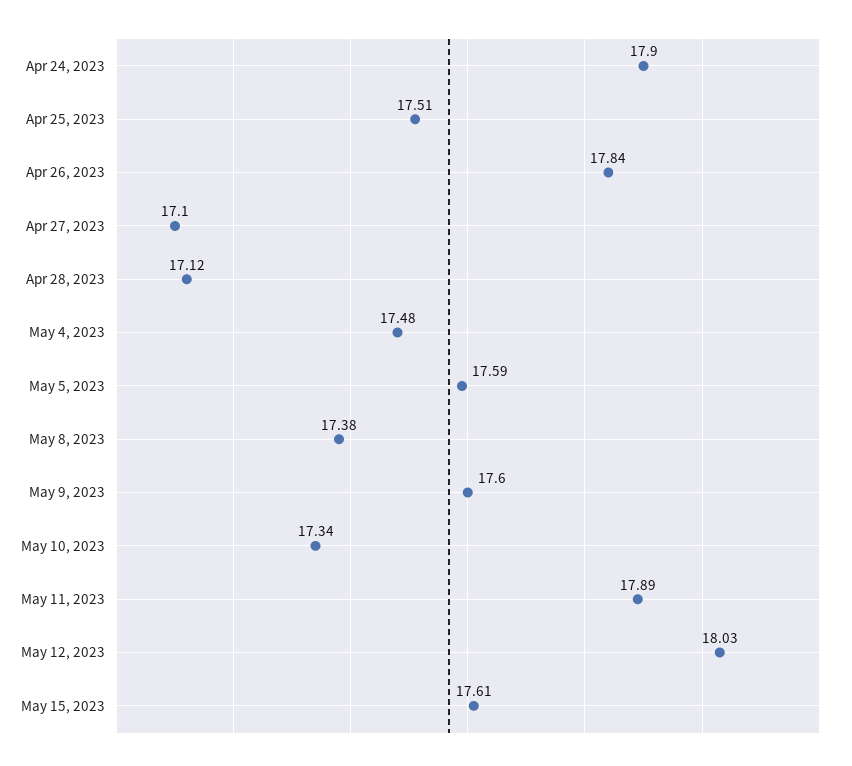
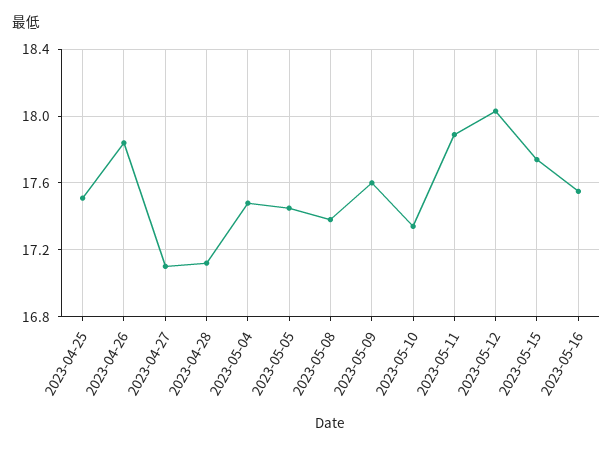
Apr 24, 2023: 17.9 -> none
May 5, 2023: 17.59 -> 17.45
May 15, 2023: 17.61 -> 17.75
2023-05-16: none -> 17.55

